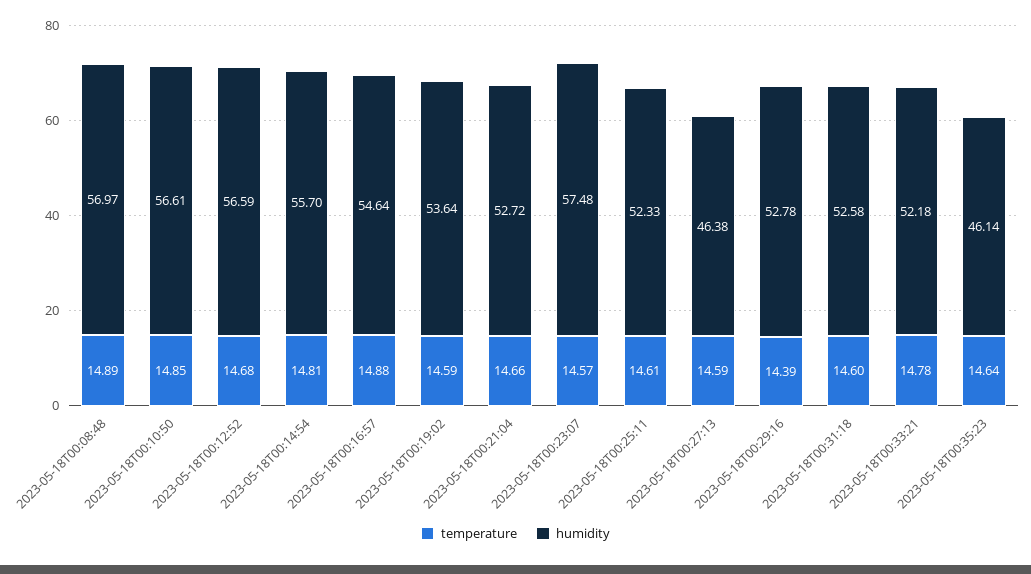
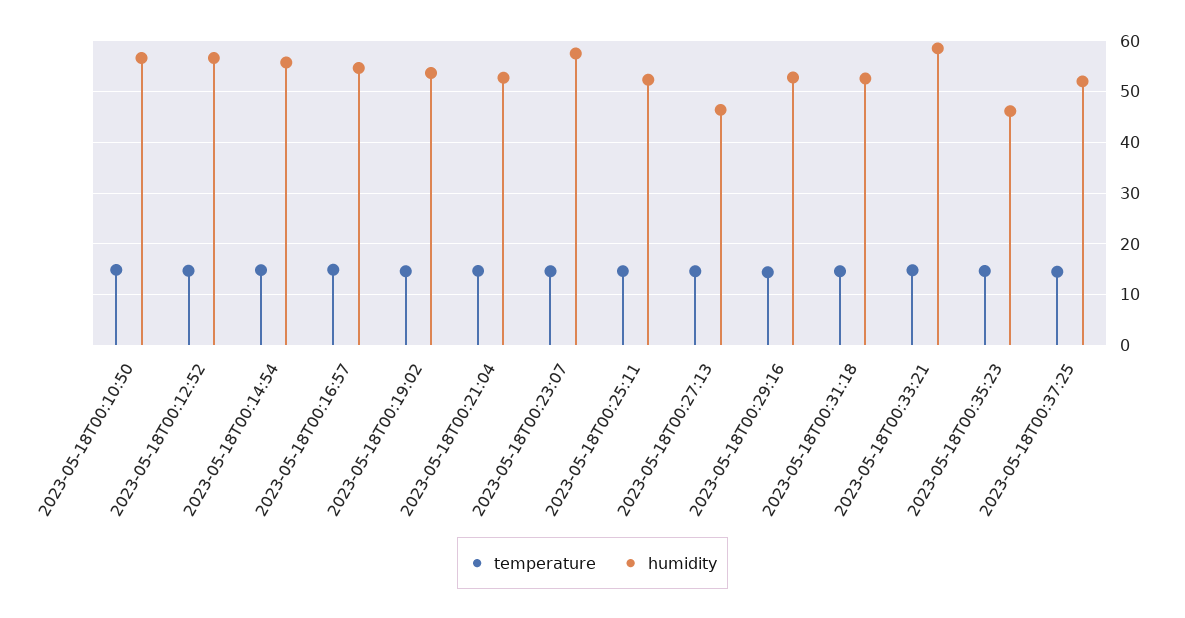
temperature, 2023-05-18T00:08:48: 14.89 -> none
humidity, 2023-05-18T00:08:48: 56.97 -> none
humidity, 2023-05-18T00:33:21: 52.18 -> 58
temperature, 2023-05-18T00:37:25: none -> 14
humidity, 2023-05-18T00:37:25: none -> 52

